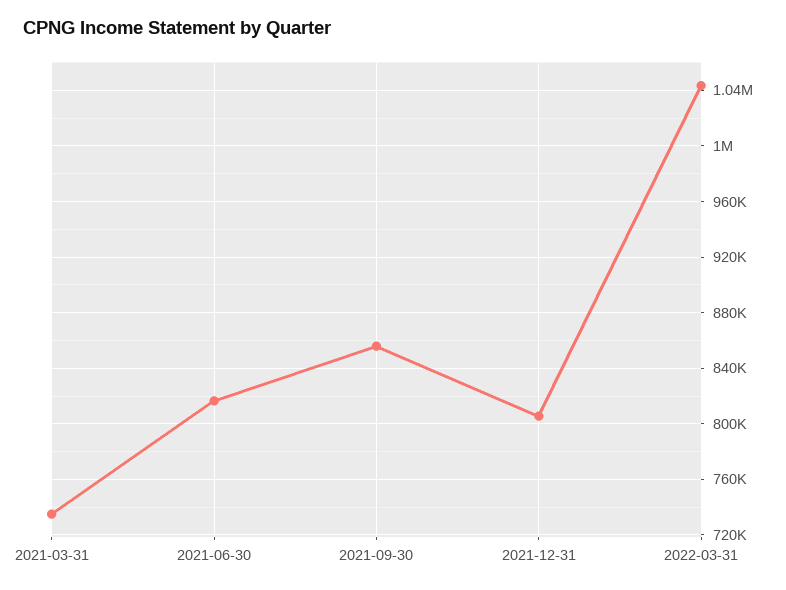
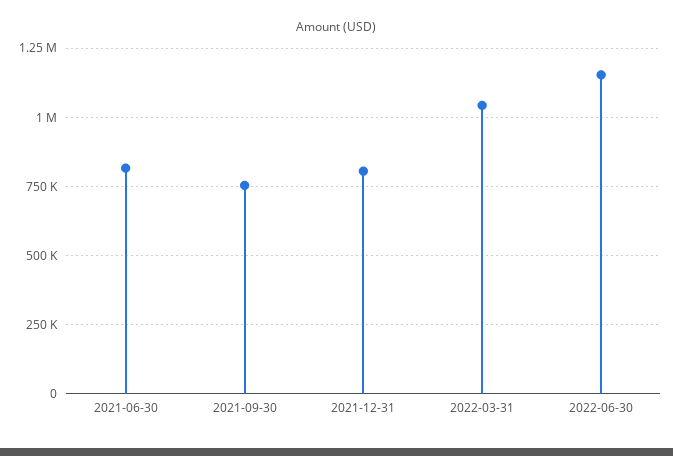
2021-03-31: 735000 -> none
2021-09-30: 855000 -> 750000
2022-06-30: none -> 1150000

